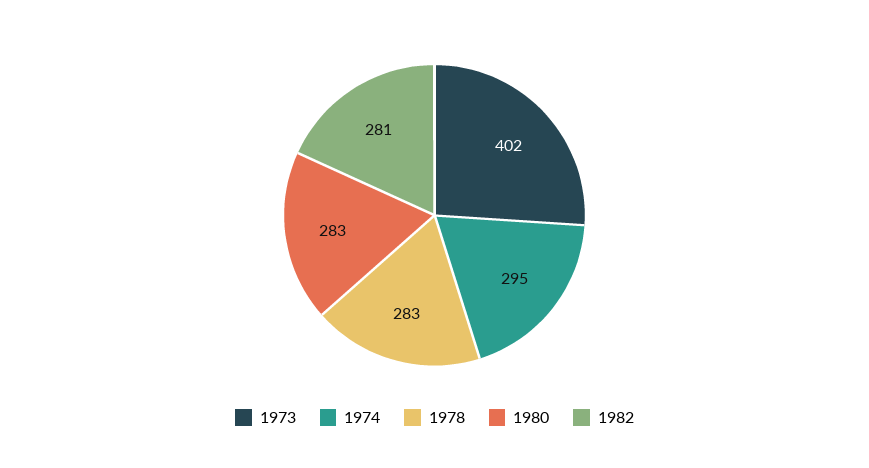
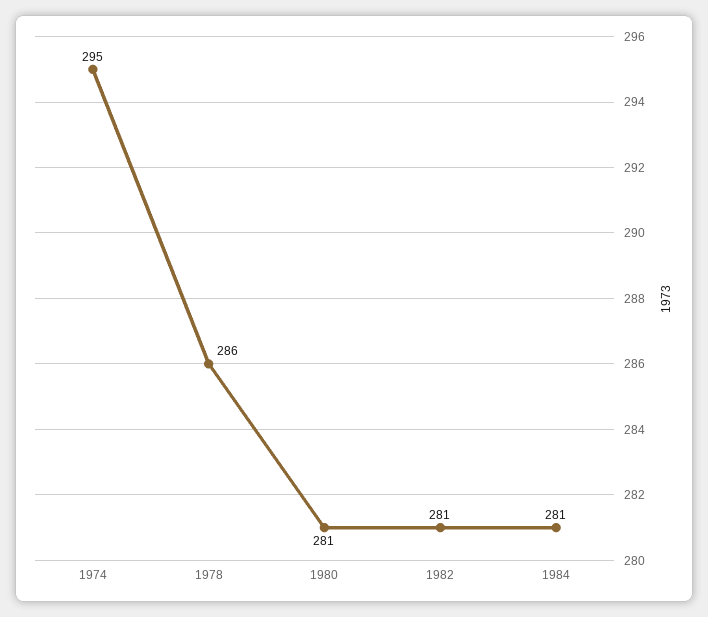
1973: 402 -> none
1978: 283 -> 286
1980: 283 -> 281
1984: none -> 281

